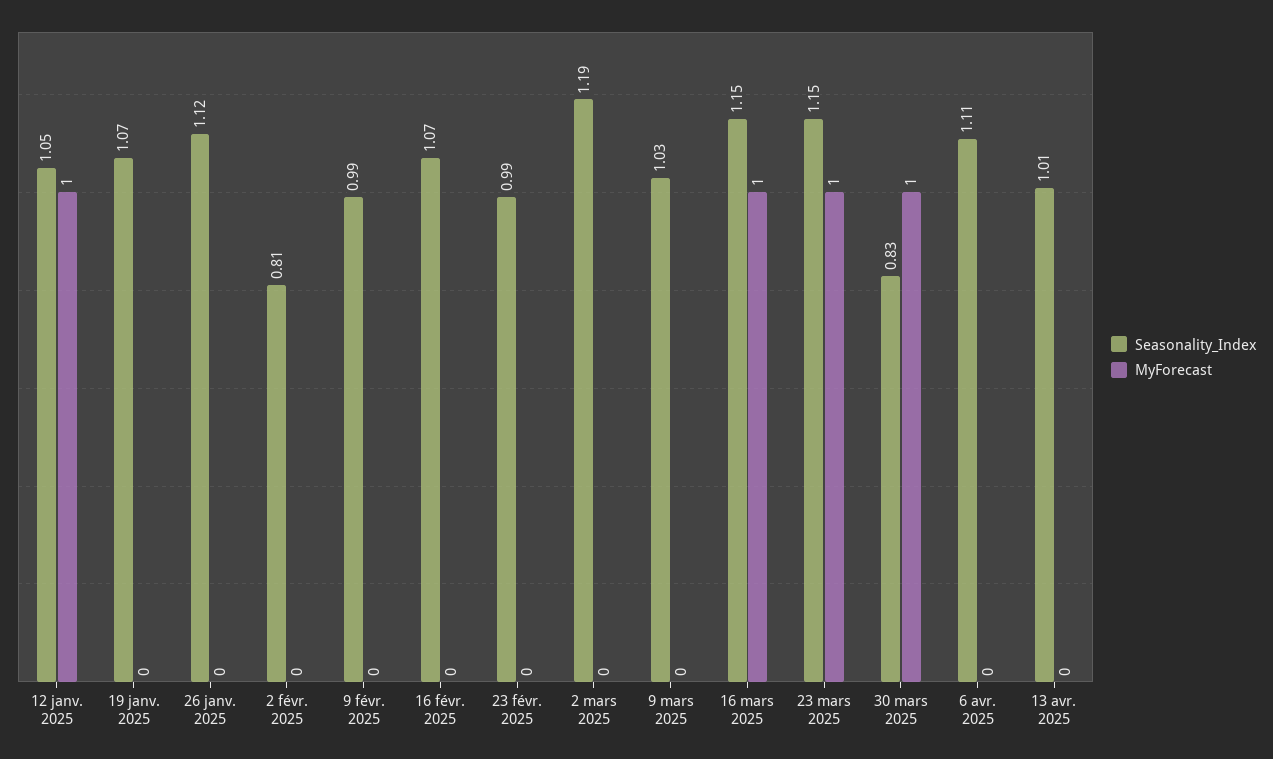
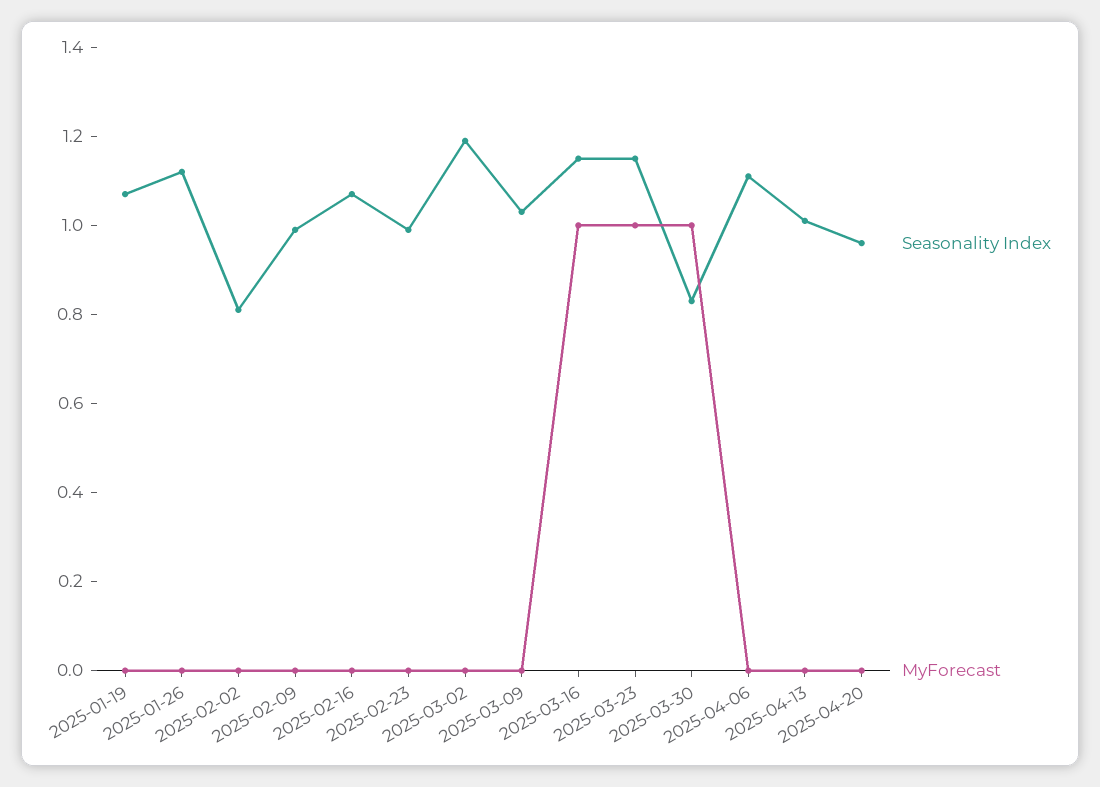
Seasonality_Index, 12 janv. 2025: 1.05 -> none
MyForecast, 12 janv. 2025: 1 -> none
Seasonality_Index, 2025-04-20: none -> 0.95
MyForecast, 2025-04-20: none -> 0

